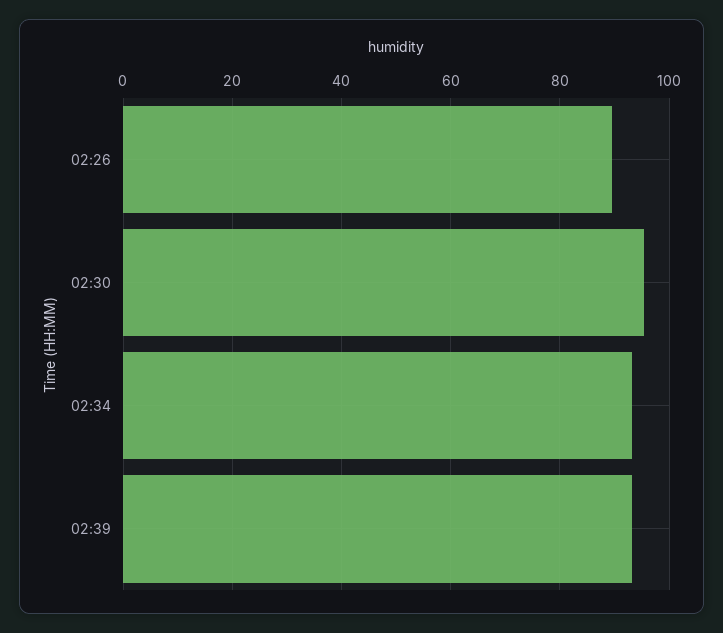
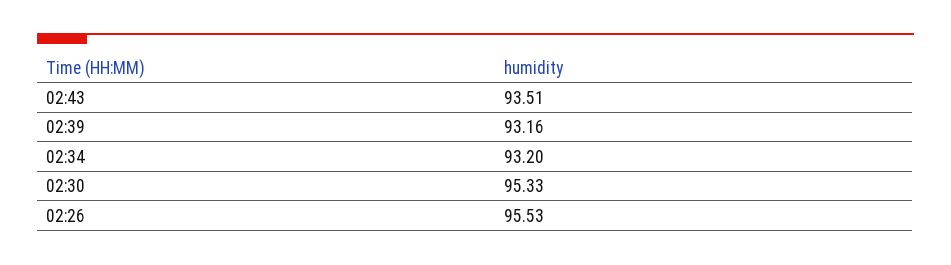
02:26: 90 -> 95.53
02:43: none -> 93.51

